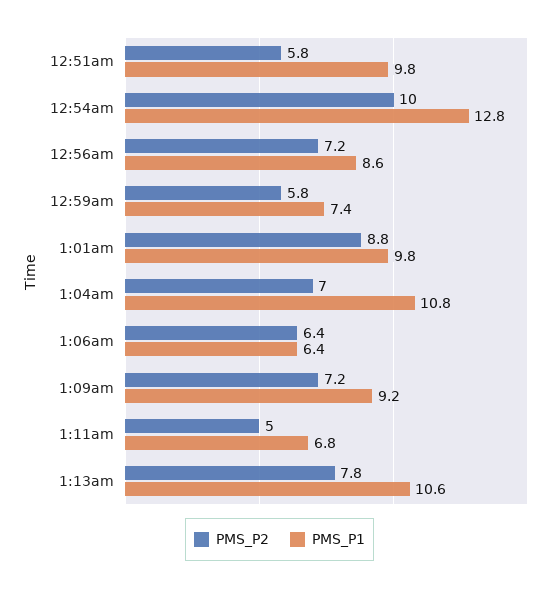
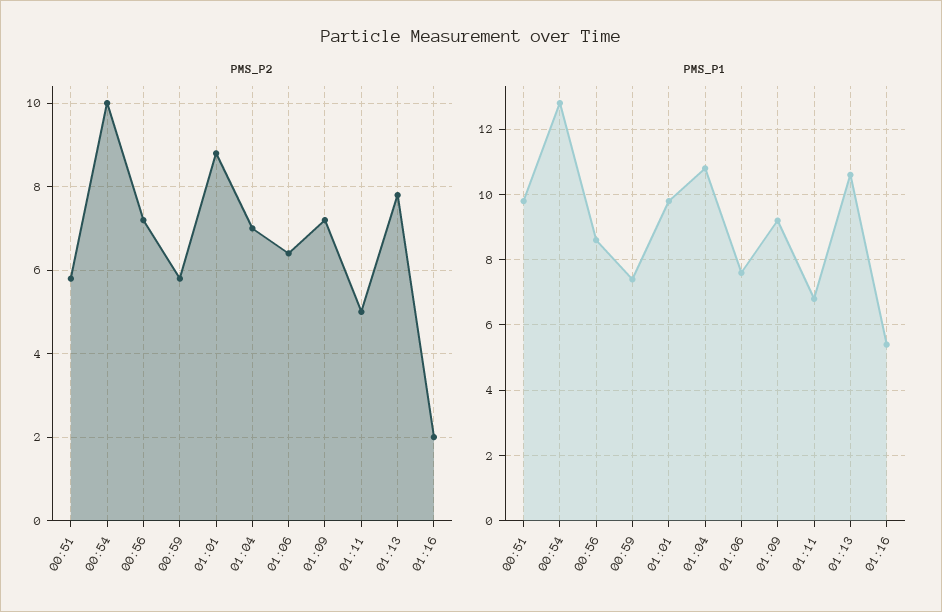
PMS_P1, 1:06am: 6.4 -> 7.5
PMS_P2, 01:16: none -> 2
PMS_P1, 01:16: none -> 5.5

